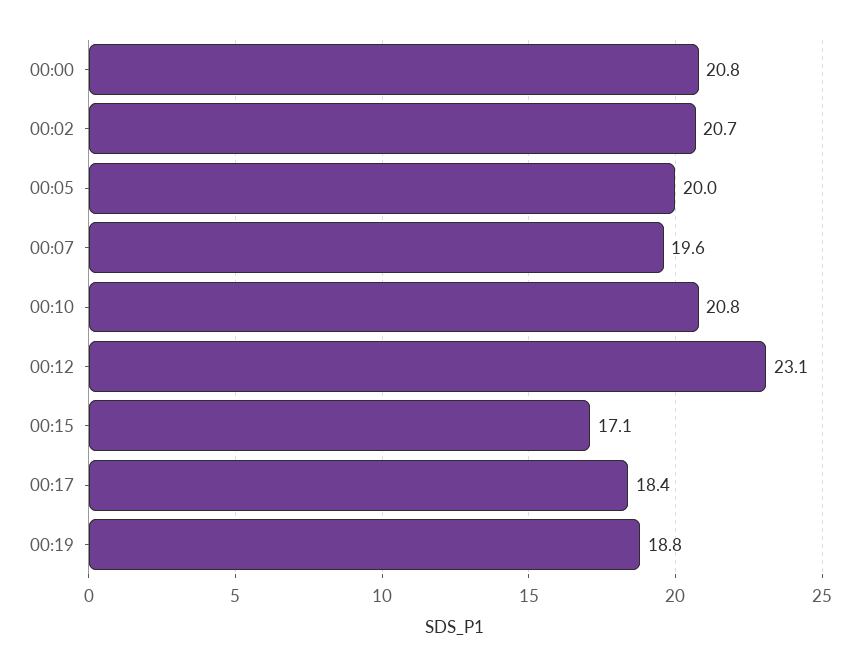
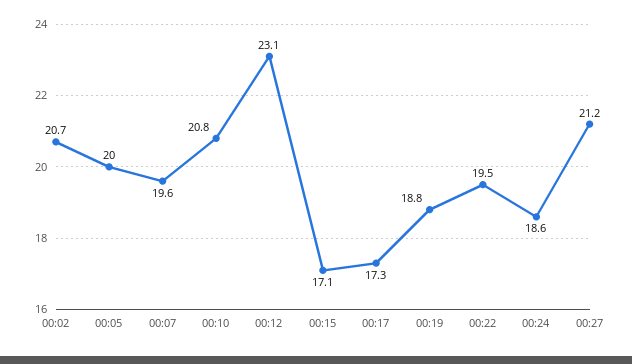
00:00: 20.8 -> none
00:17: 18.4 -> 17.3
00:22: none -> 19.5
00:24: none -> 18.6
00:27: none -> 21.2

